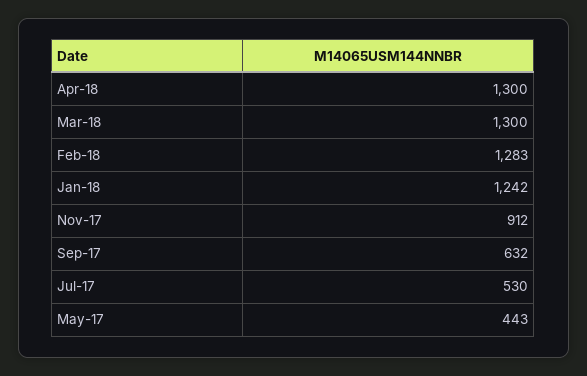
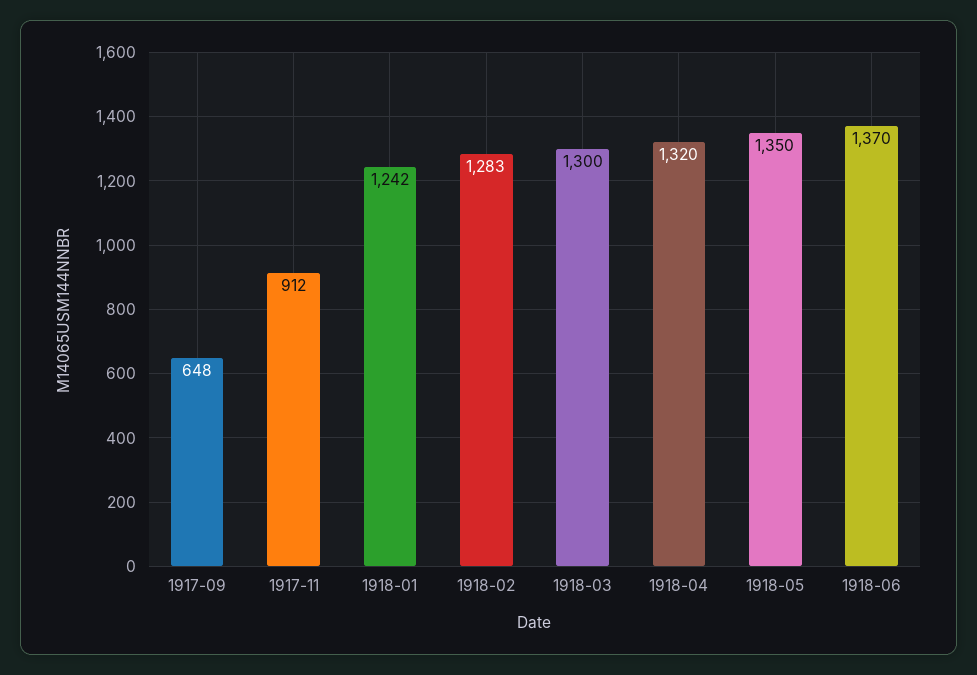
Apr-18: 1300 -> 1320
Sep-17: 632 -> 648
Jul-17: 530 -> none
May-17: 443 -> none
1918-05: none -> 1350
1918-06: none -> 1370

